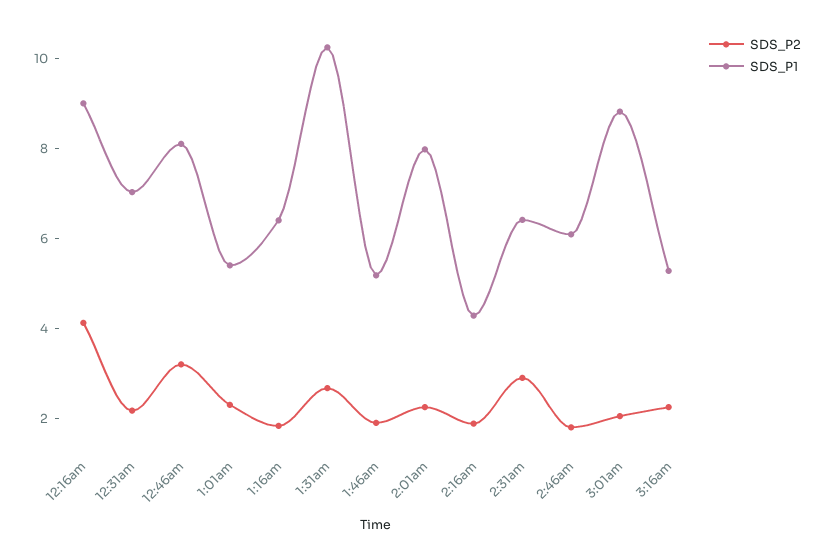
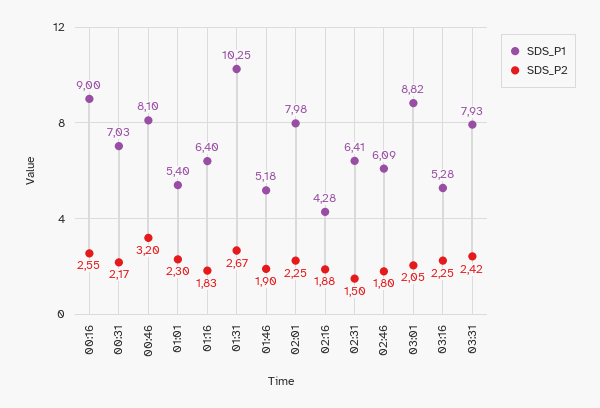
SDS_P2, 12:16am: 4 -> 2.55
SDS_P2, 2:31am: 3 -> 1.5
SDS_P1, 03:31: none -> 7.93
SDS_P2, 03:31: none -> 2.42

